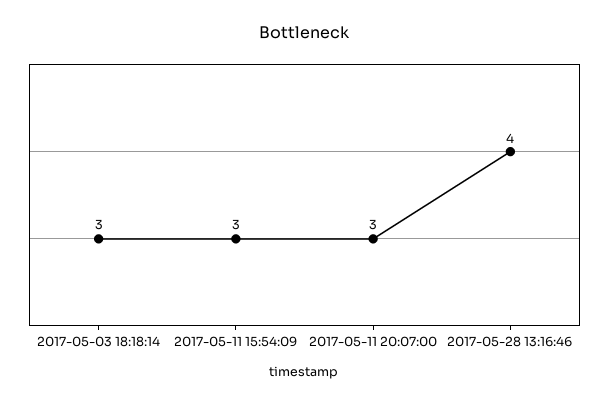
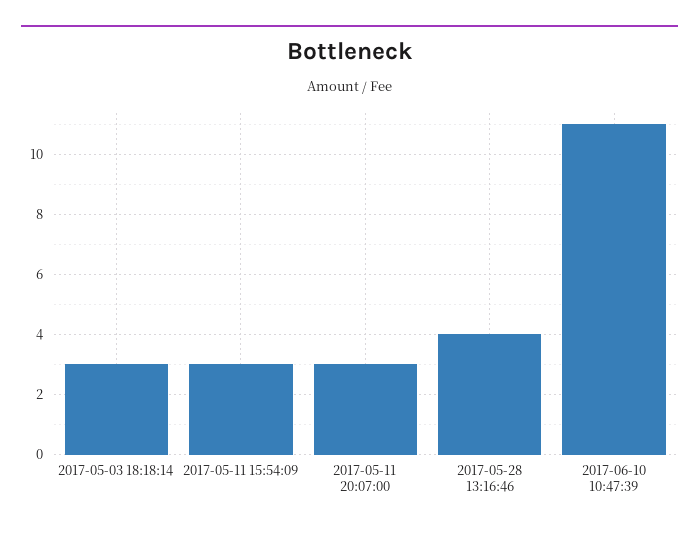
2017-06-10 10:47:39: none -> 11

